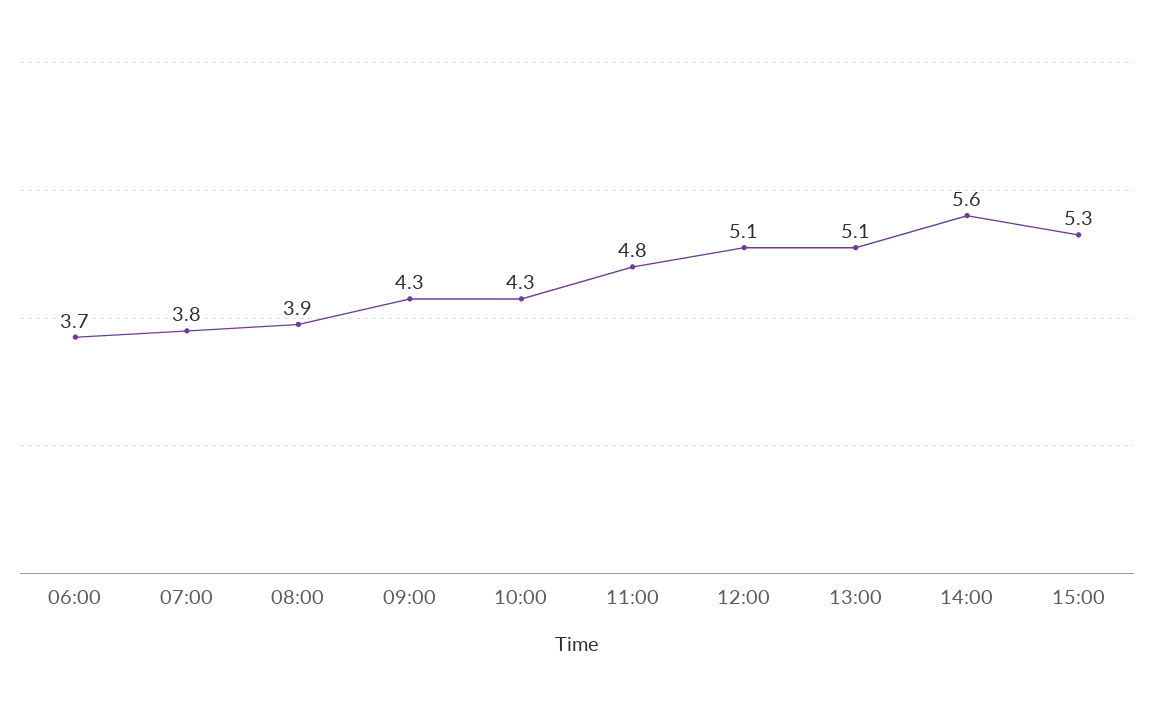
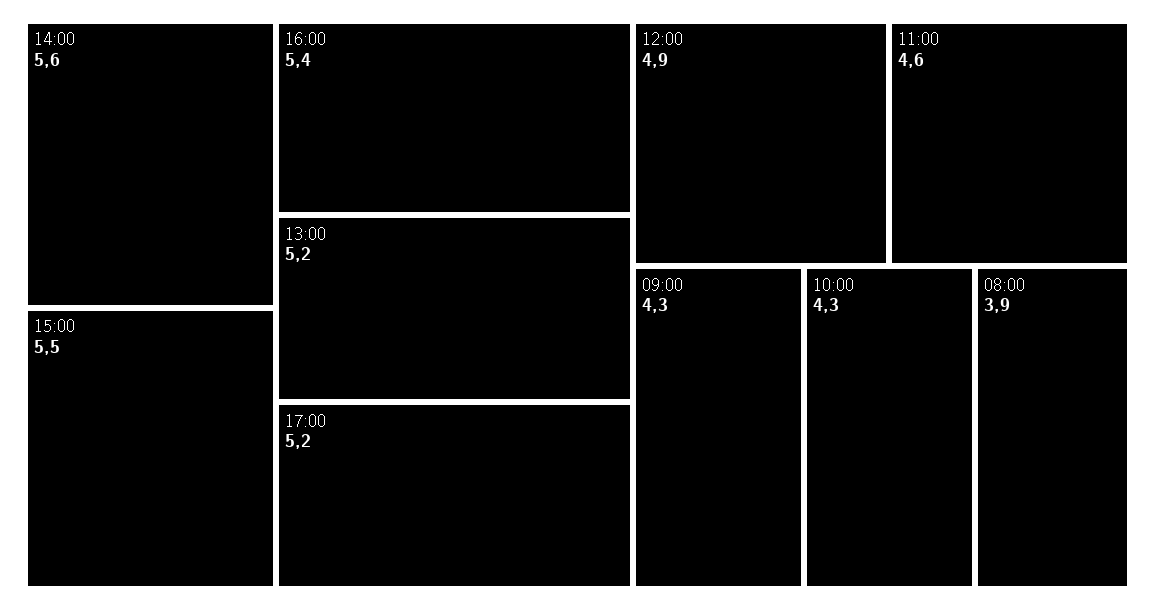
06:00: 3.7 -> none
07:00: 3.8 -> none
11:00: 4.8 -> 4.6
12:00: 5.1 -> 4.9
13:00: 5.1 -> 5.2
15:00: 5.3 -> 5.5
16:00: none -> 5.4
17:00: none -> 5.2

